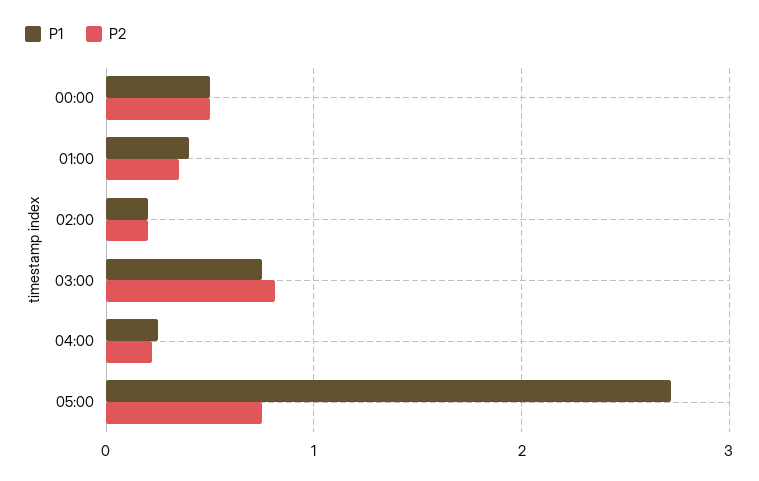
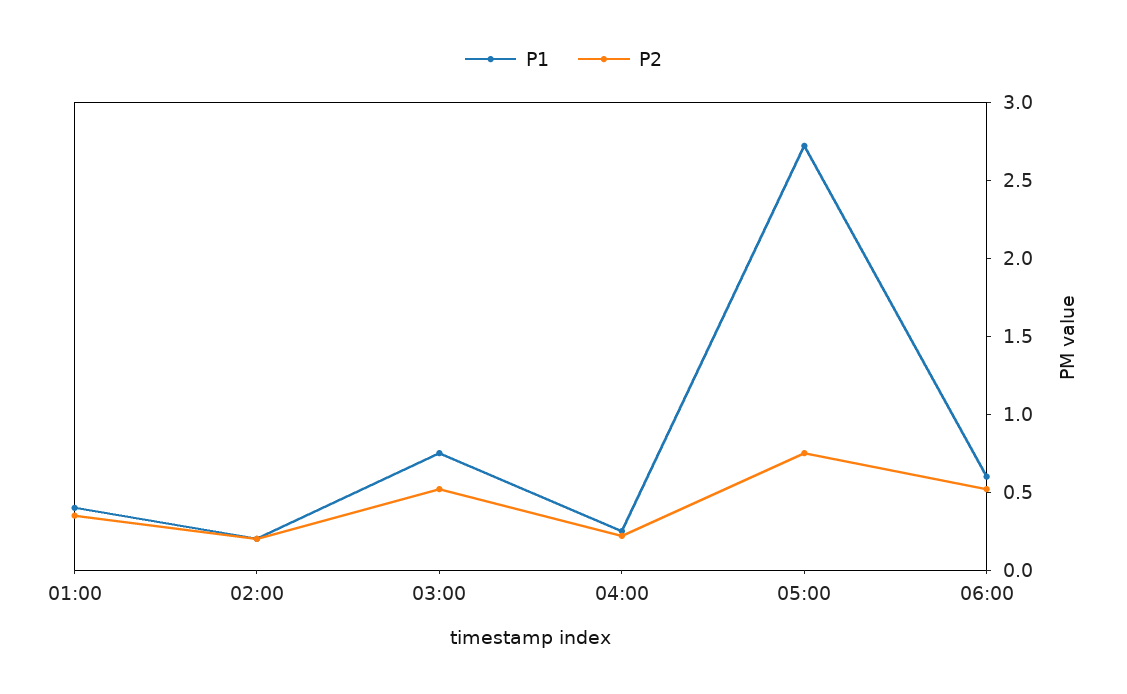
P1, 00:00: 0.5 -> none
P2, 00:00: 0.5 -> none
P2, 03:00: 0.8 -> 0.5
P1, 06:00: none -> 0.6
P2, 06:00: none -> 0.5

